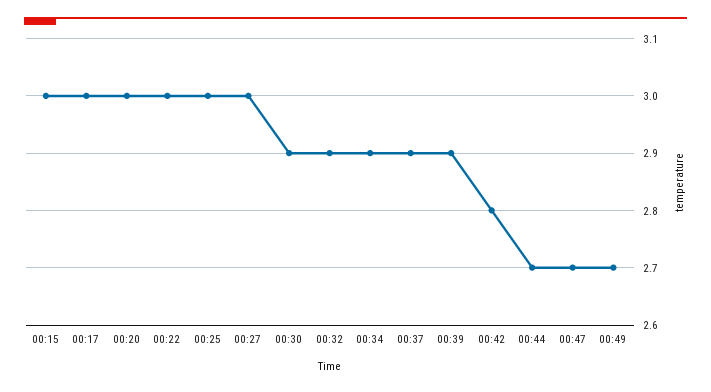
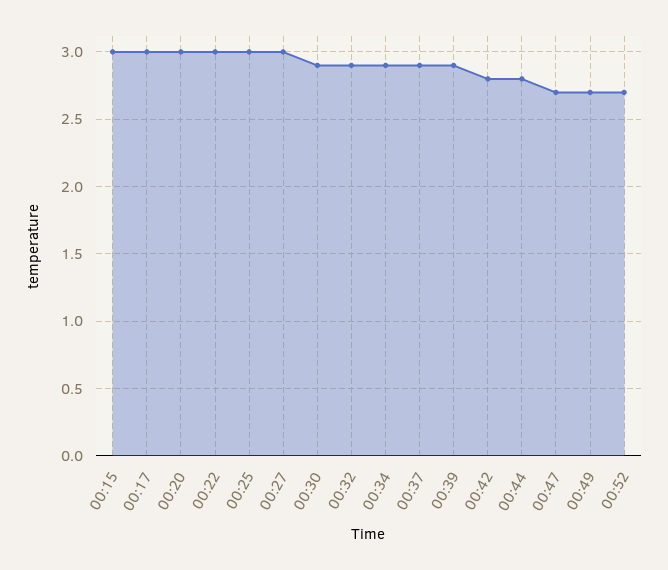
00:44: 2.7 -> 2.8
00:52: none -> 2.7

